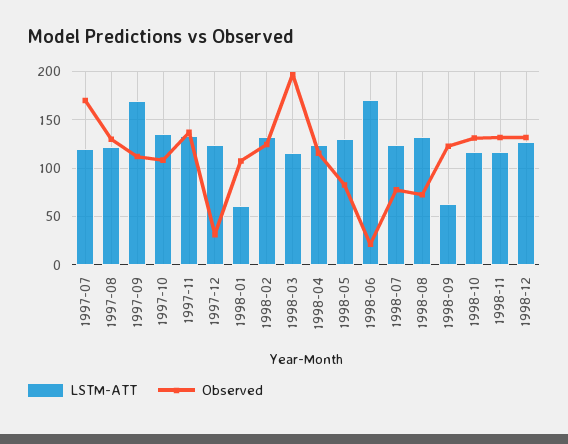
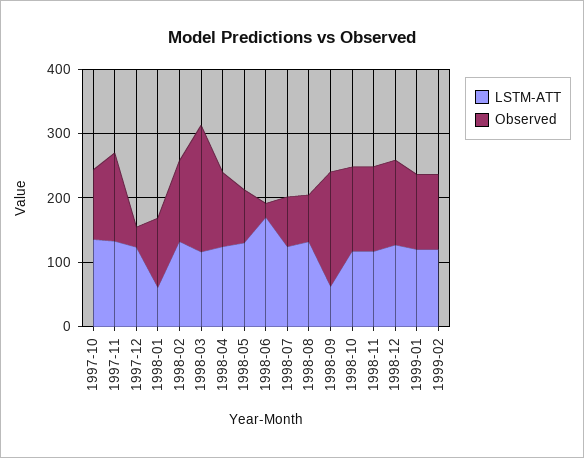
LSTM-ATT, 1997-07: 120 -> none
Observed, 1997-07: 170 -> none
LSTM-ATT, 1997-08: 120 -> none
Observed, 1997-08: 130 -> none
LSTM-ATT, 1997-09: 170 -> none
Observed, 1997-09: 110 -> none
Observed, 1998-09: 120 -> 180
LSTM-ATT, 1999-01: none -> 120
Observed, 1999-01: none -> 120
LSTM-ATT, 1999-02: none -> 120
Observed, 1999-02: none -> 120

